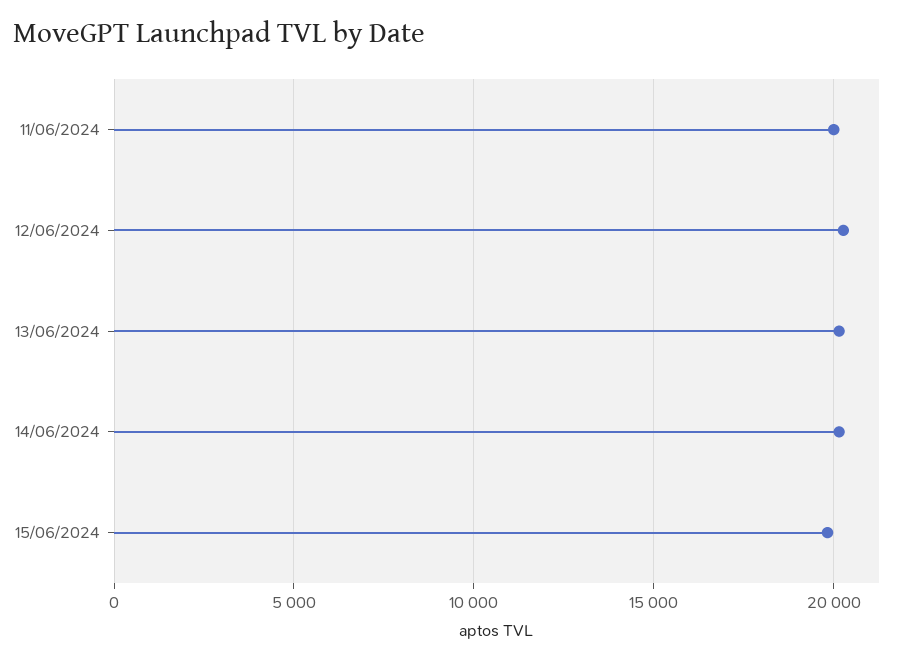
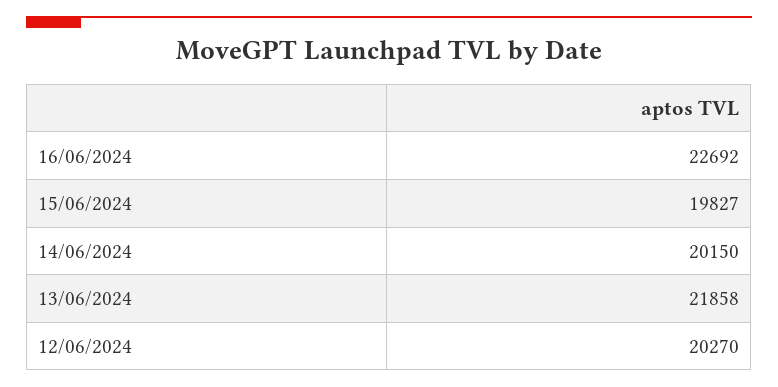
11/06/2024: 20000 -> none
13/06/2024: 20000 -> 21858
16/06/2024: none -> 22692

